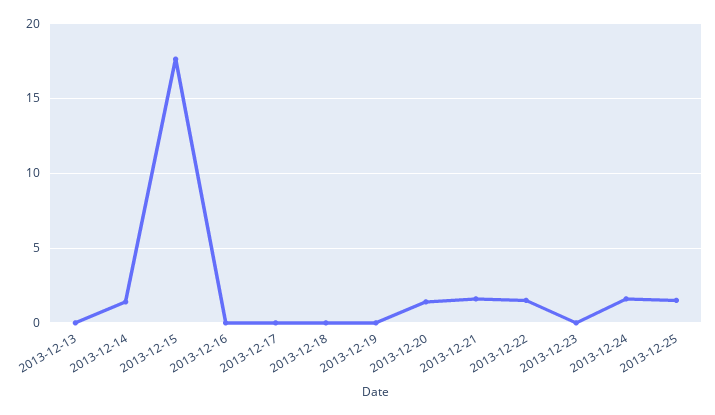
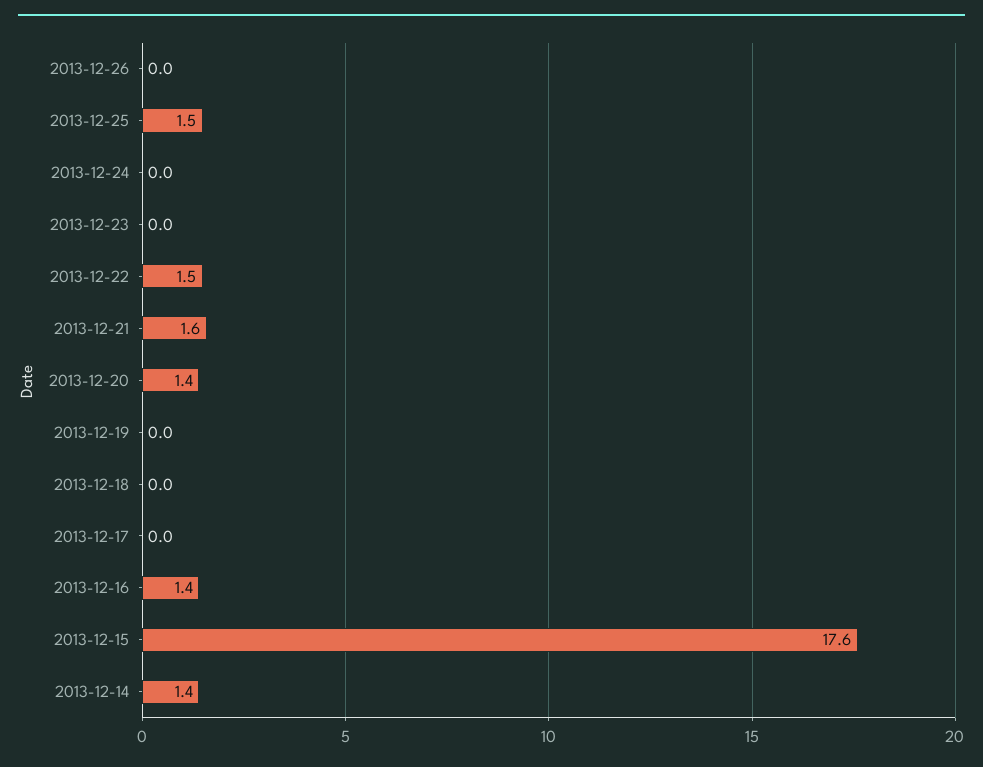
2013-12-13: 0 -> none
2013-12-16: 0 -> 1.4
2013-12-24: 1.5 -> 0
2013-12-26: none -> 0

